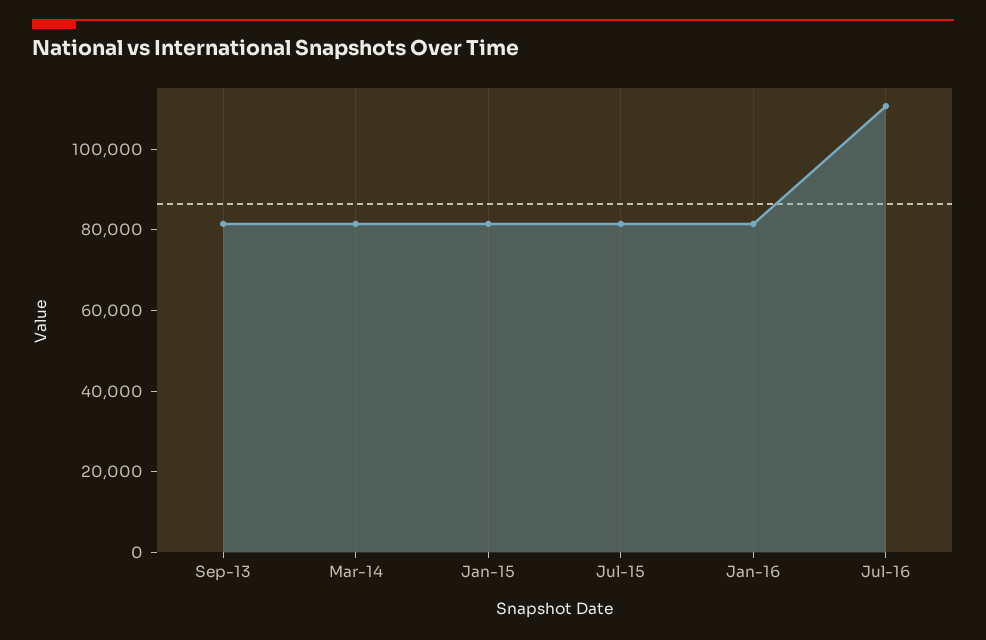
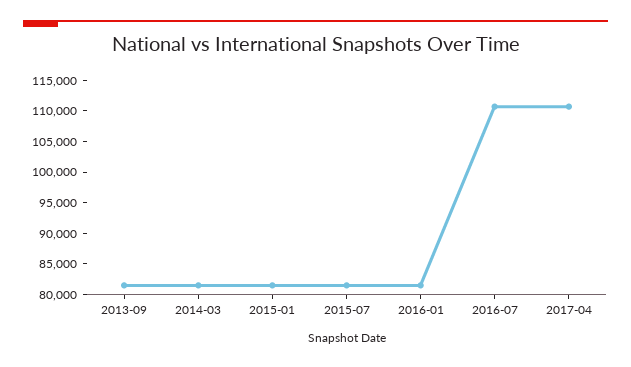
2017-04: none -> 110000

